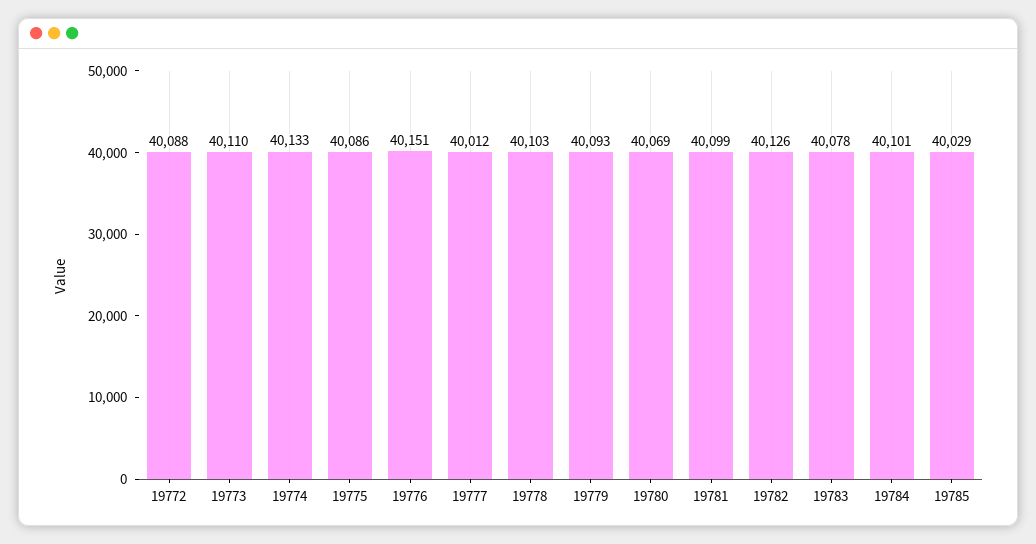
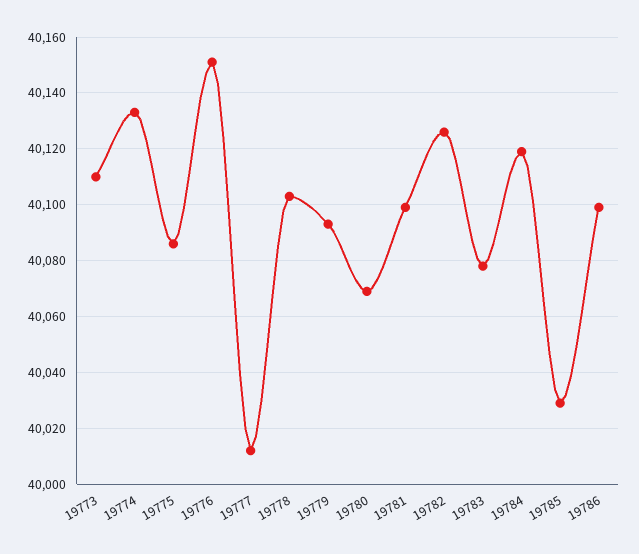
19772: 40088 -> none
19784: 40101 -> 40120
19786: none -> 40100

